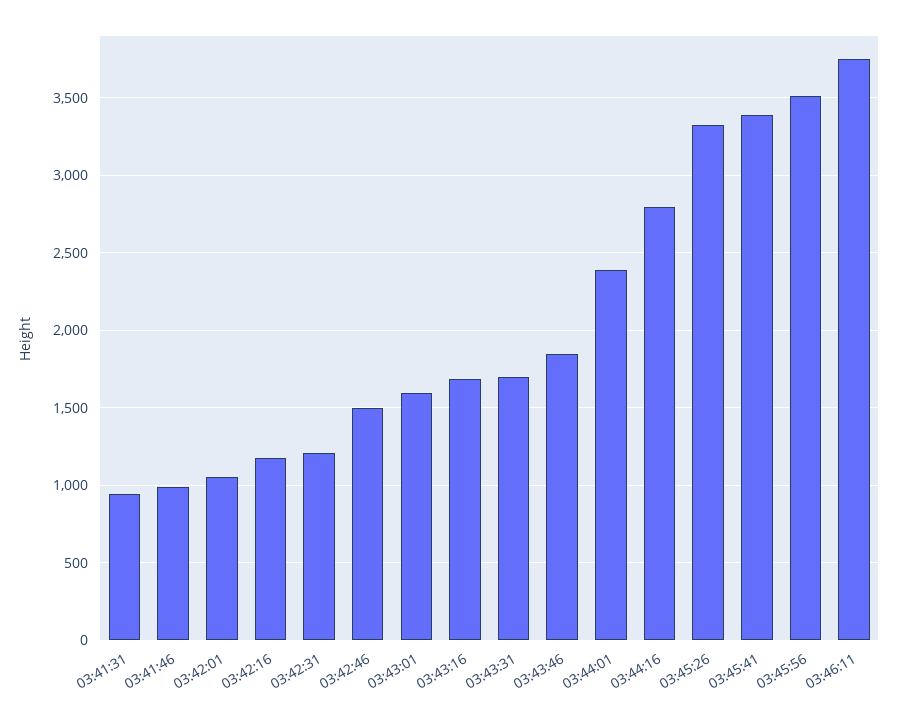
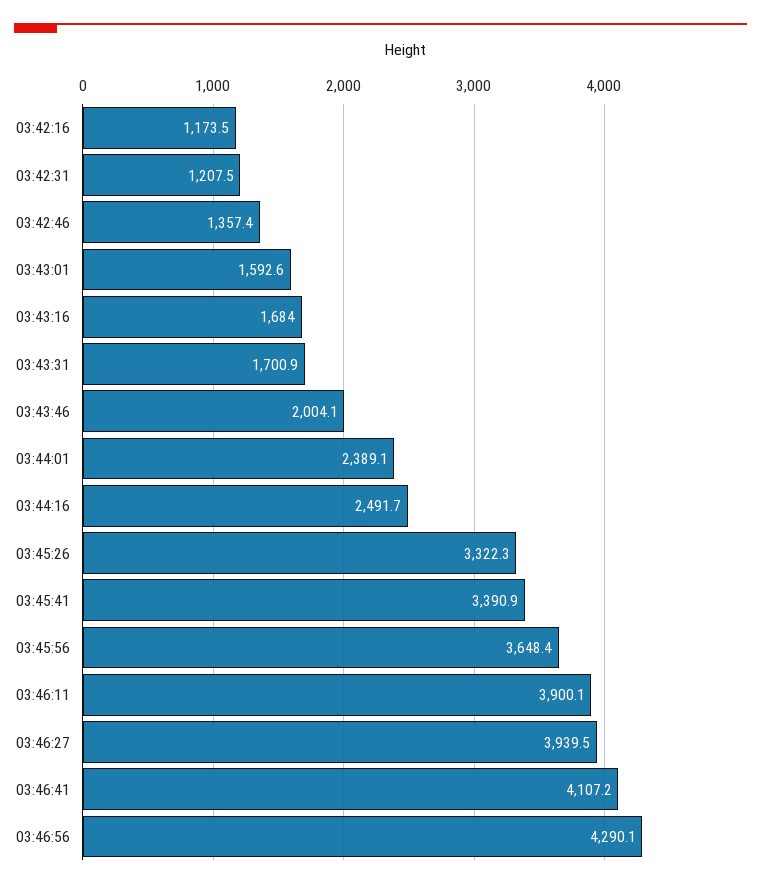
03:41:31: 950 -> none
03:41:46: 1000 -> none
03:42:01: 1050 -> none
03:42:46: 1500 -> 1357.4
03:43:46: 1850 -> 2004.1
03:44:16: 2800 -> 2491.7
03:45:56: 3500 -> 3648.4
03:46:11: 3750 -> 3900.1
03:46:27: none -> 3939.5
03:46:41: none -> 4107.2
03:46:56: none -> 4290.1

